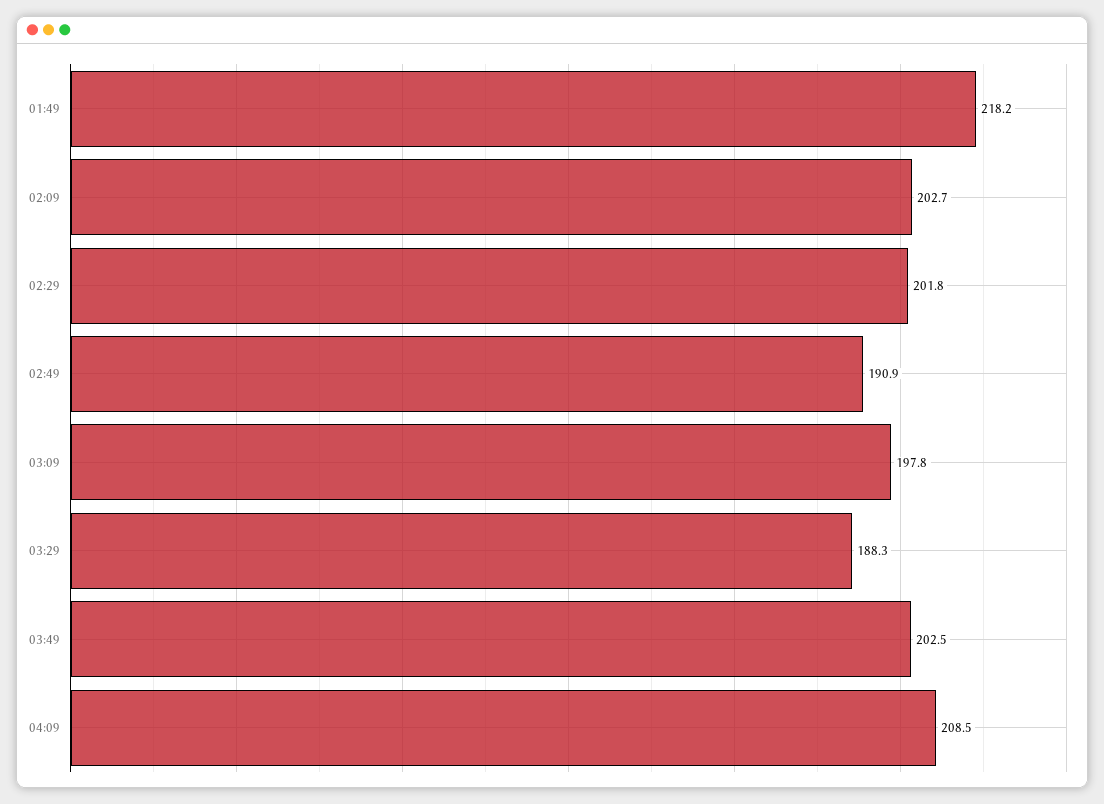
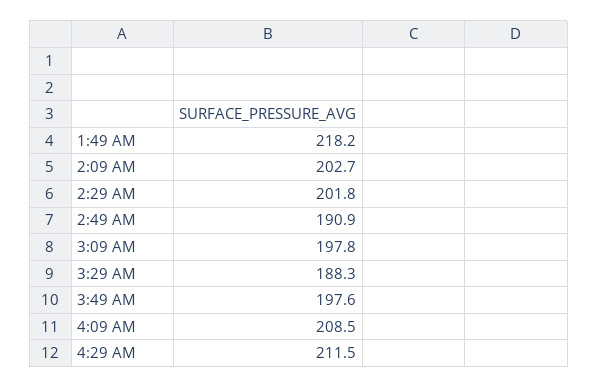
03:49: 202.5 -> 197.6
4:29 AM: none -> 211.5

